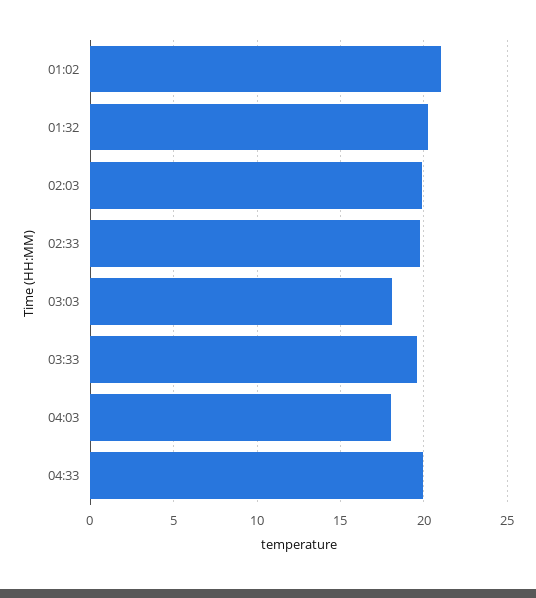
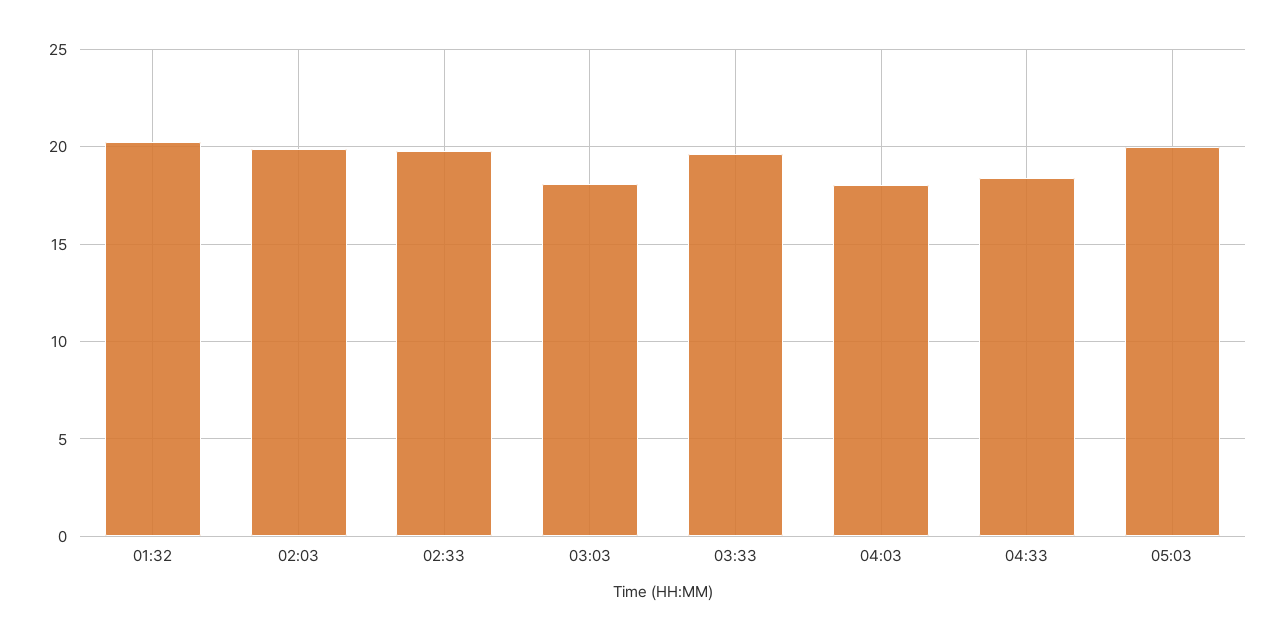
01:02: 21 -> none
04:33: 20 -> 18.5
05:03: none -> 20

